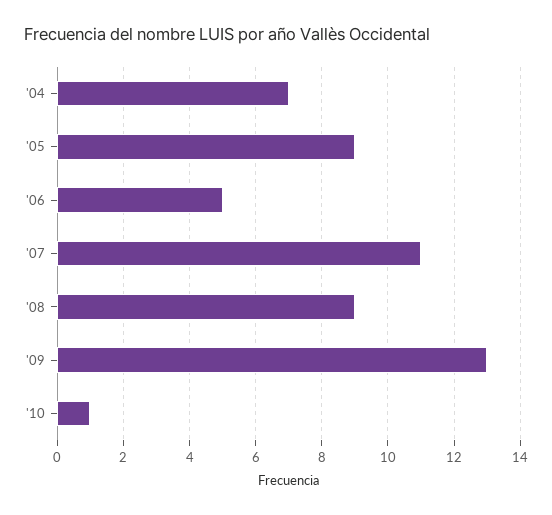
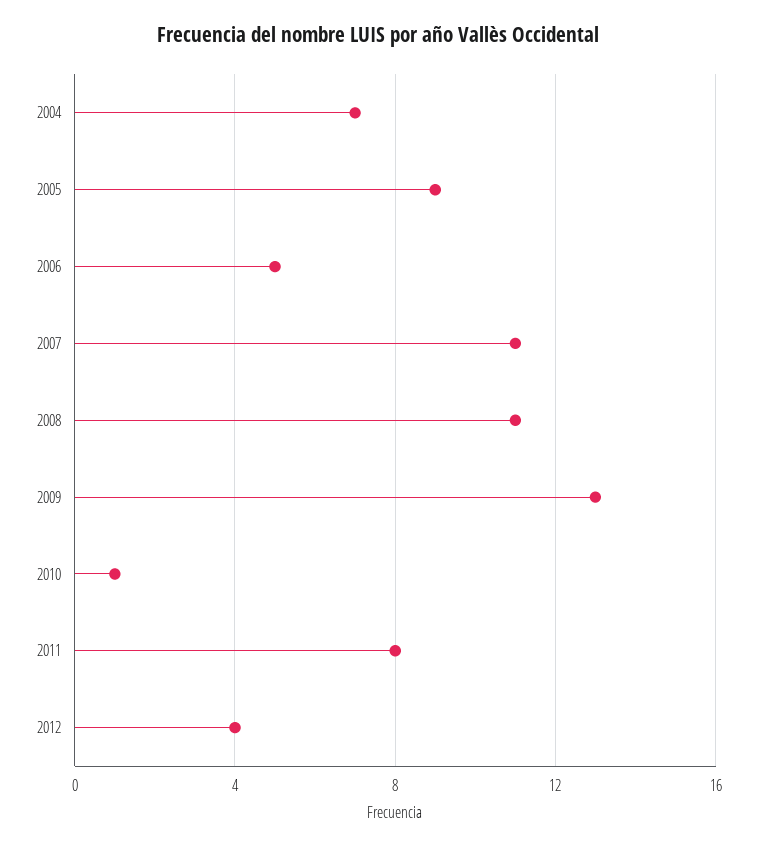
'08: 9 -> 11
2011: none -> 8
2012: none -> 4

